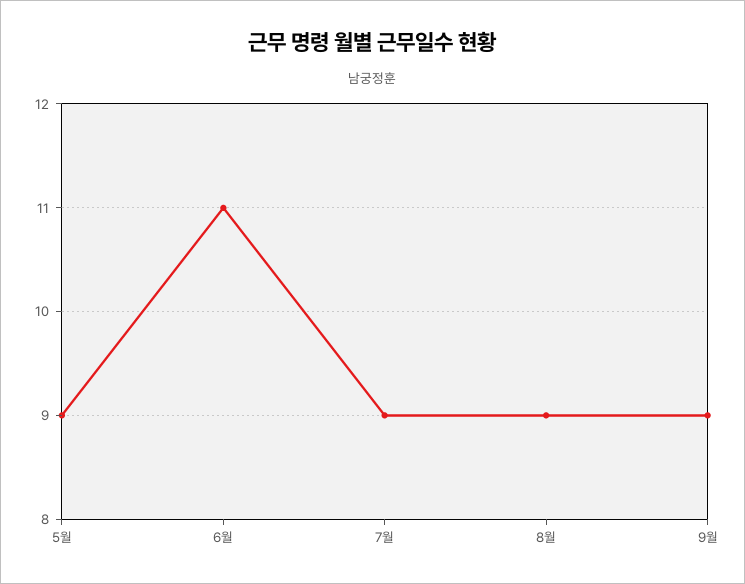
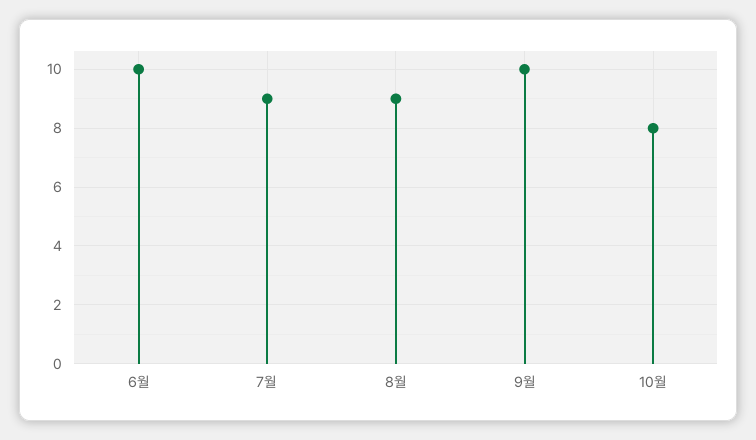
5월: 9 -> none
6월: 11 -> 10
9월: 9 -> 10
10월: none -> 8

